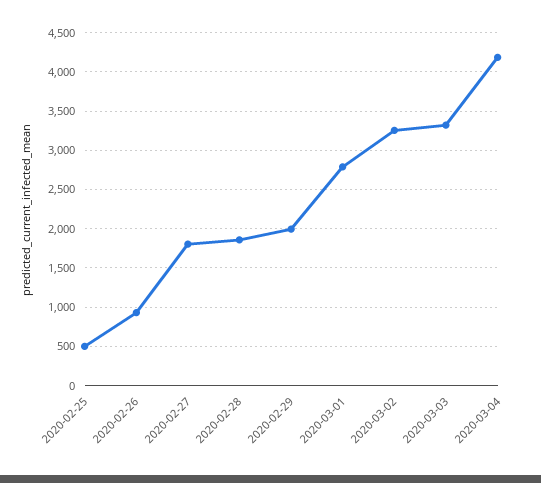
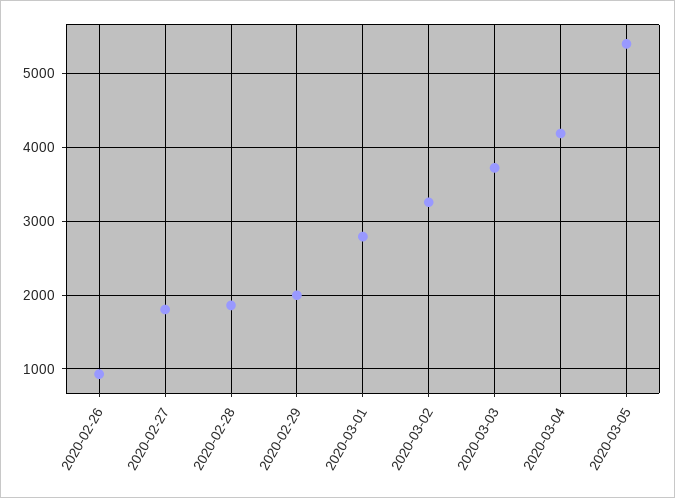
2020-02-25: 500 -> none
2020-03-03: 3300 -> 3700
2020-03-05: none -> 5400

